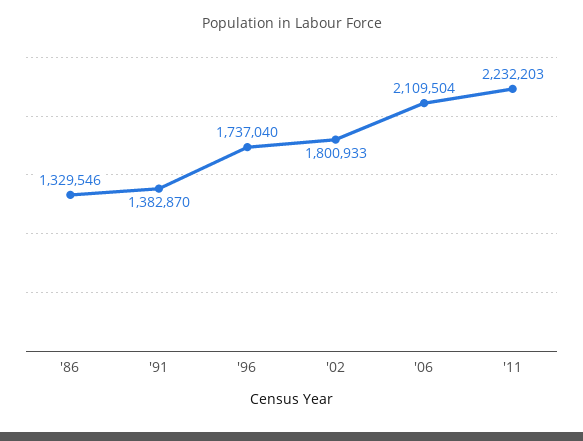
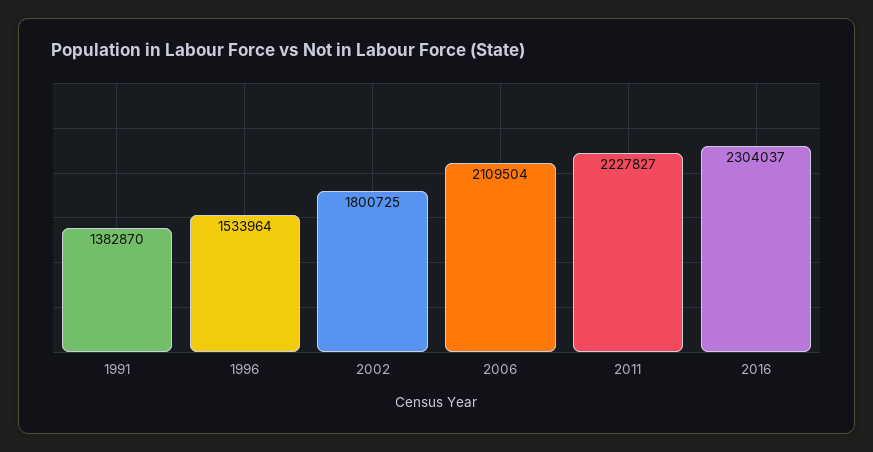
'86: 1329546 -> none
'96: 1737040 -> 1533964
'02: 1800933 -> 1800725
'11: 2232203 -> 2227827
2016: none -> 2304037

